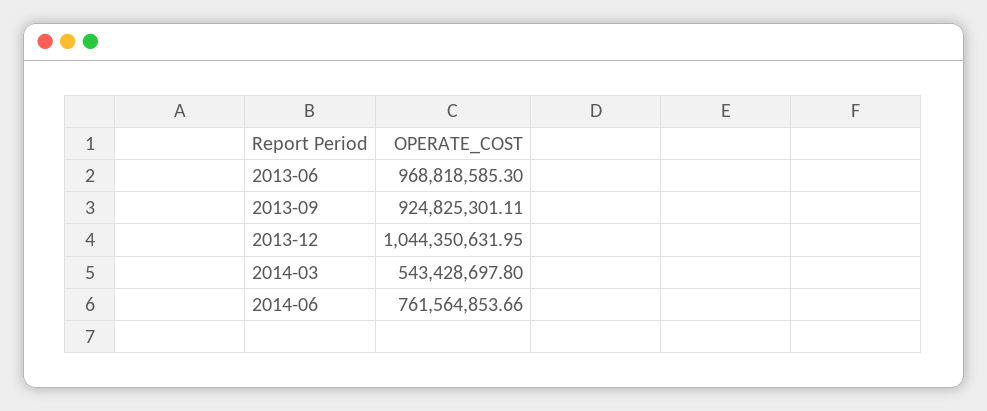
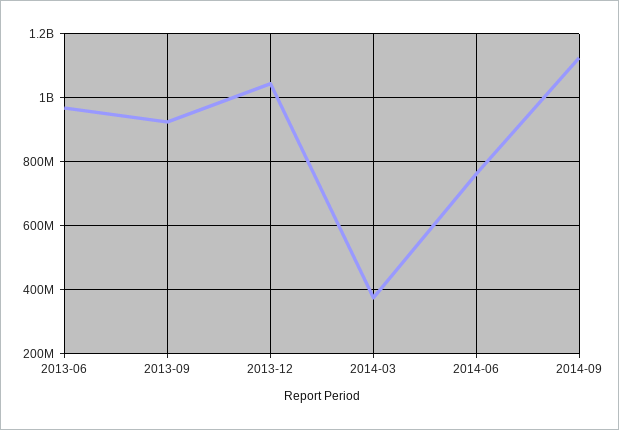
2014-03: 543428697.8 -> 380000000
2014-09: none -> 1120000000

